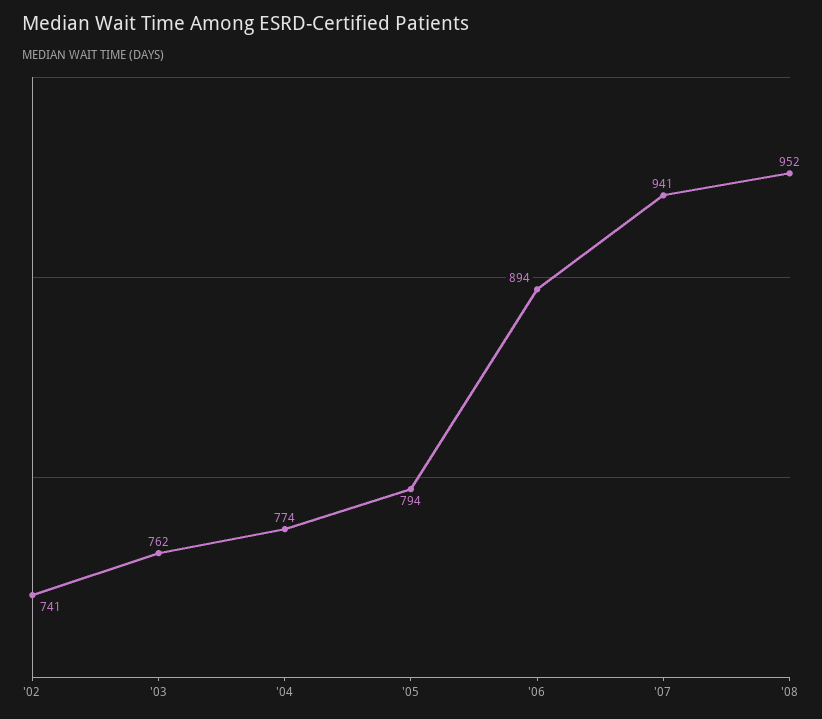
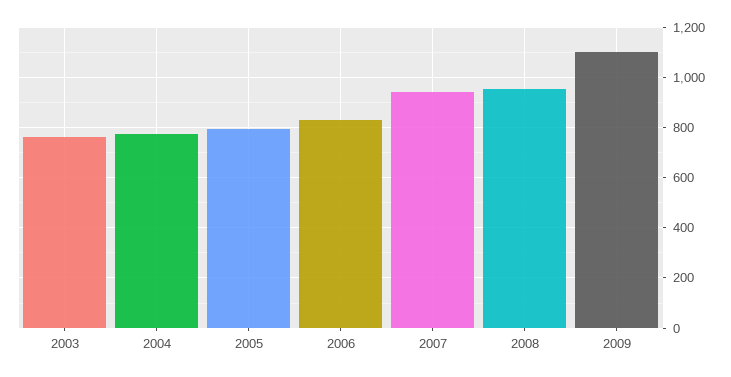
'02: 741 -> none
'06: 894 -> 825
2009: none -> 1100

